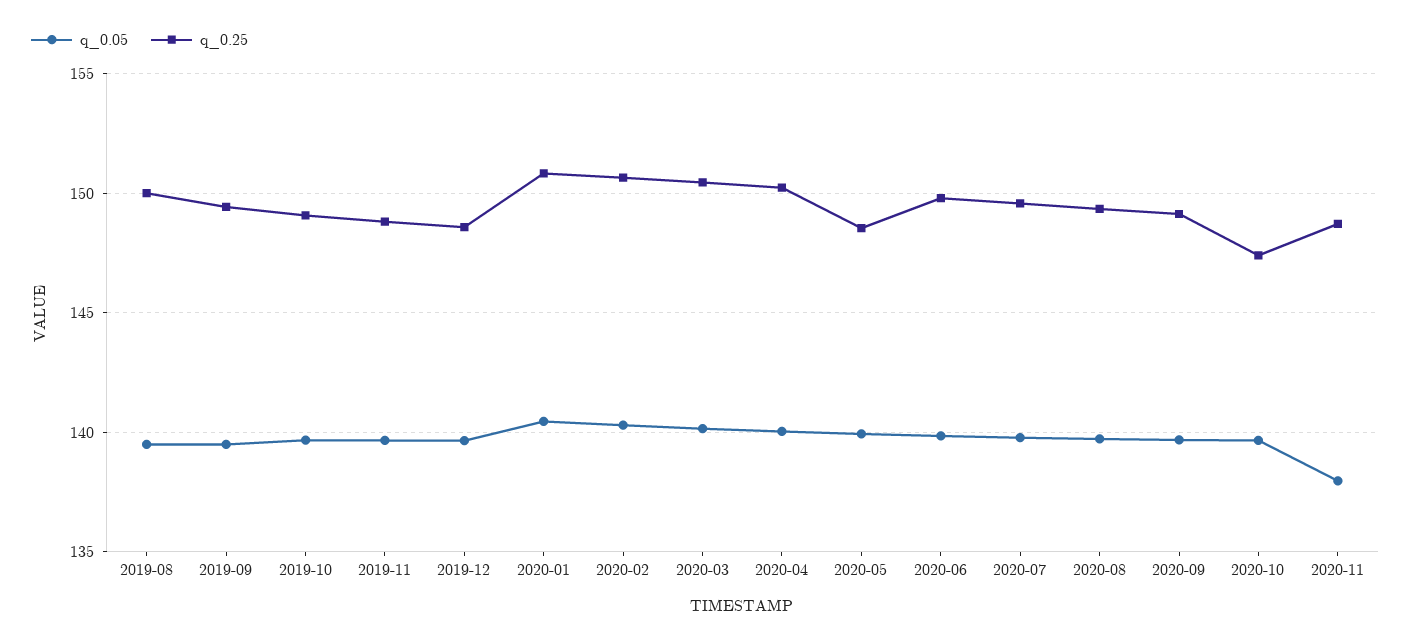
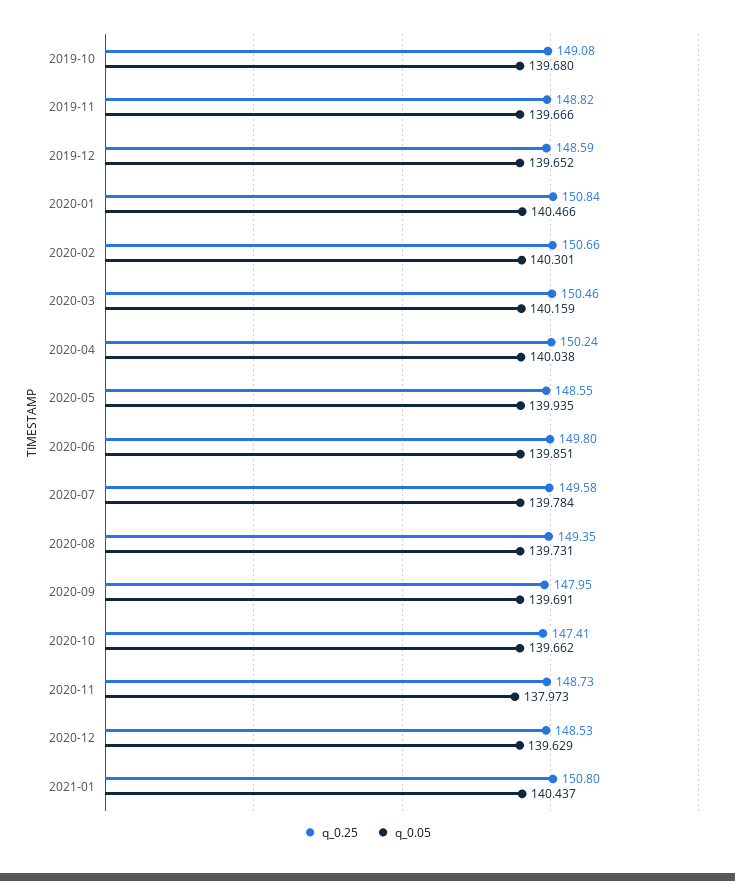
q_0.05, 2019-08: 139.5 -> none
q_0.25, 2019-08: 150 -> none
q_0.05, 2019-09: 139.5 -> none
q_0.25, 2019-09: 149.5 -> none
q_0.25, 2020-09: 149 -> 147.95
q_0.25, 2020-12: none -> 148.53
q_0.05, 2020-12: none -> 139.629
q_0.25, 2021-01: none -> 150.8
q_0.05, 2021-01: none -> 140.437

